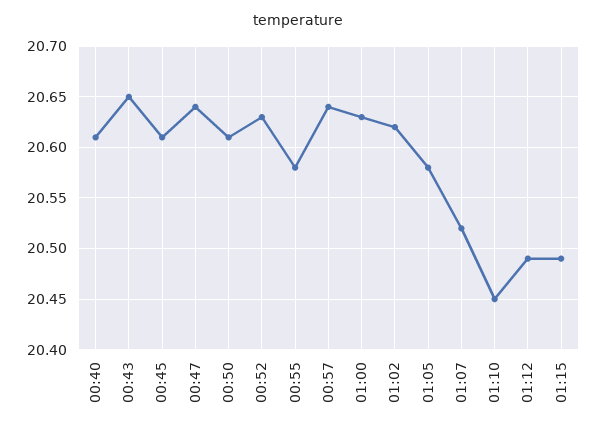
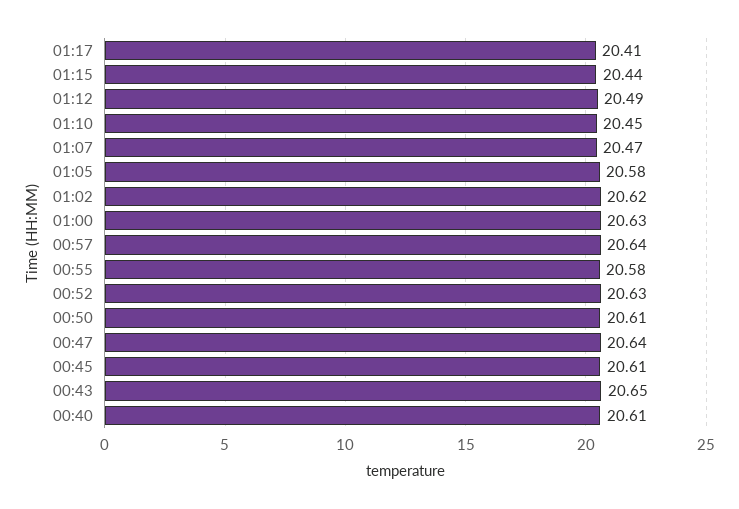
01:07: 20.52 -> 20.47
01:15: 20.49 -> 20.44
01:17: none -> 20.41

